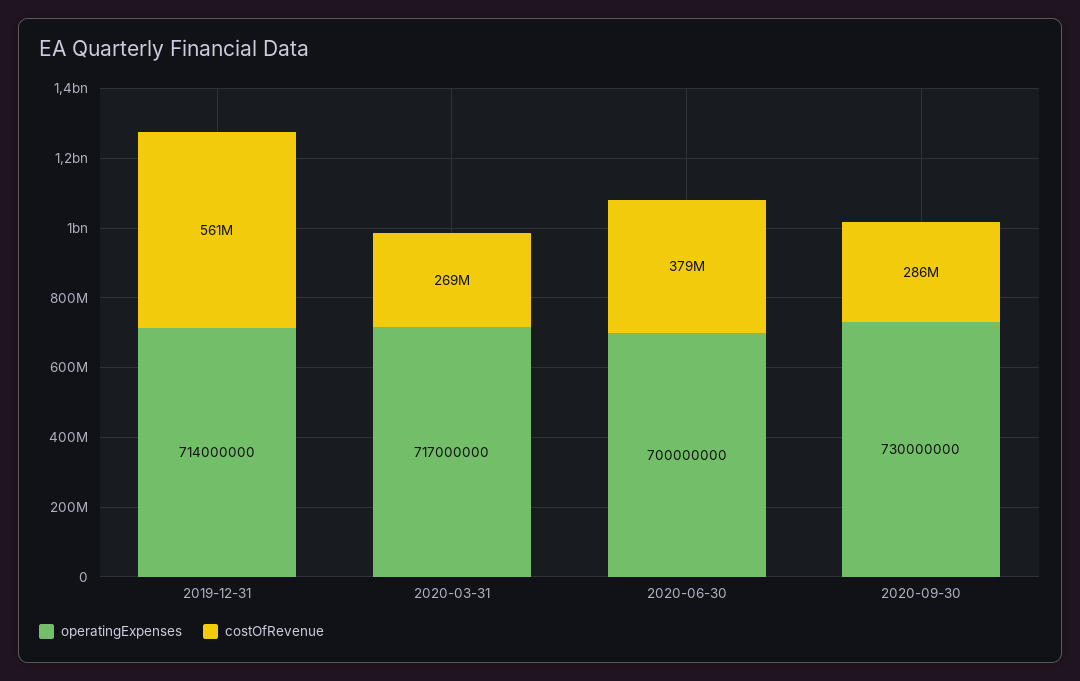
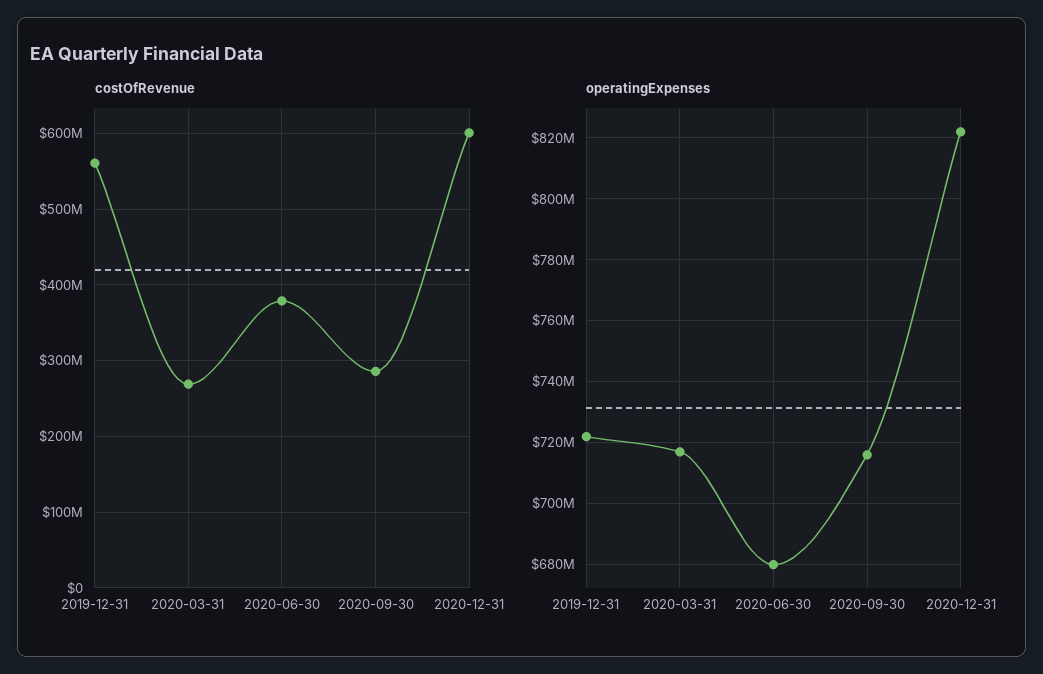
operatingExpenses, 2019-12-31: 714000000 -> 722000000
operatingExpenses, 2020-06-30: 700000000 -> 680000000
operatingExpenses, 2020-09-30: 730000000 -> 716000000
costOfRevenue, 2020-12-31: none -> 600000000
operatingExpenses, 2020-12-31: none -> 822000000

